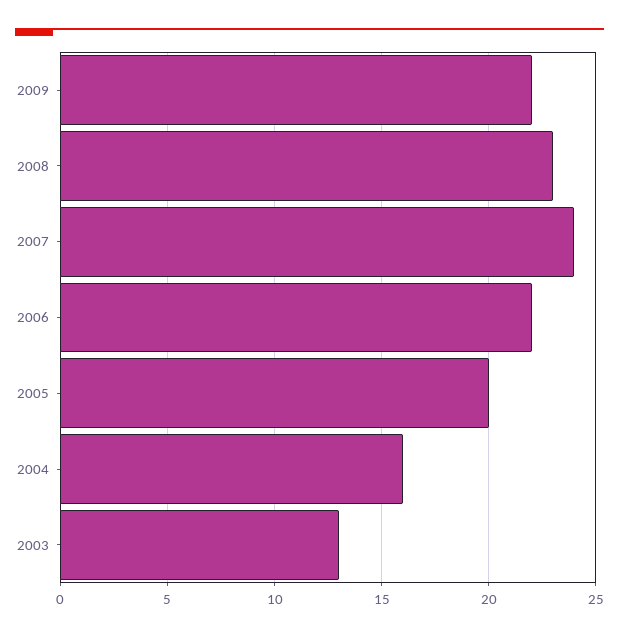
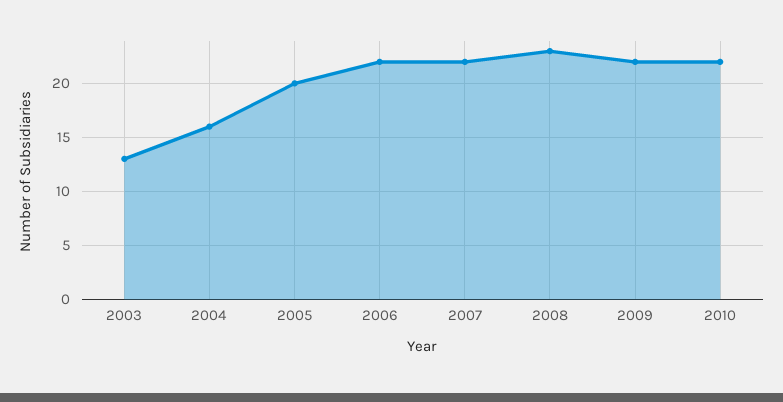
2007: 24 -> 22
2010: none -> 22

